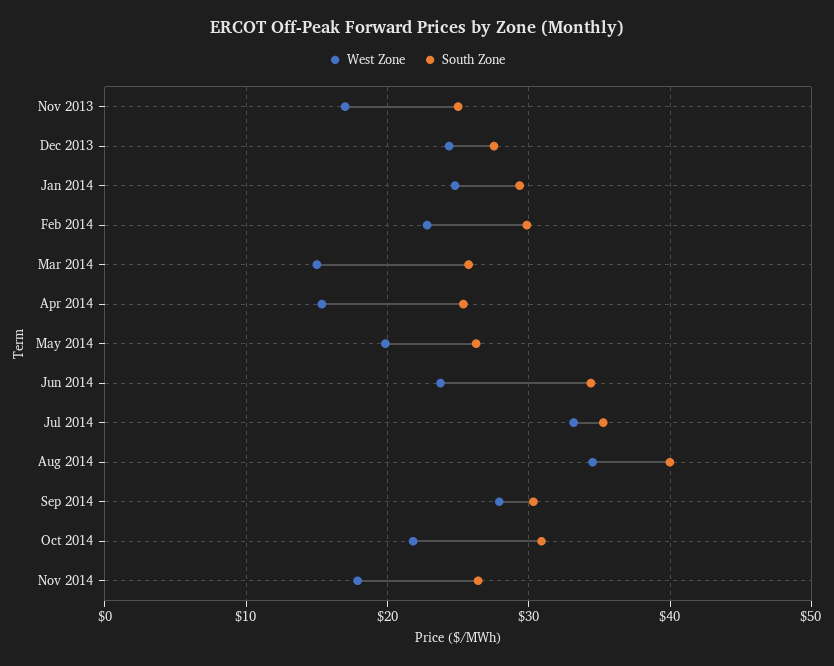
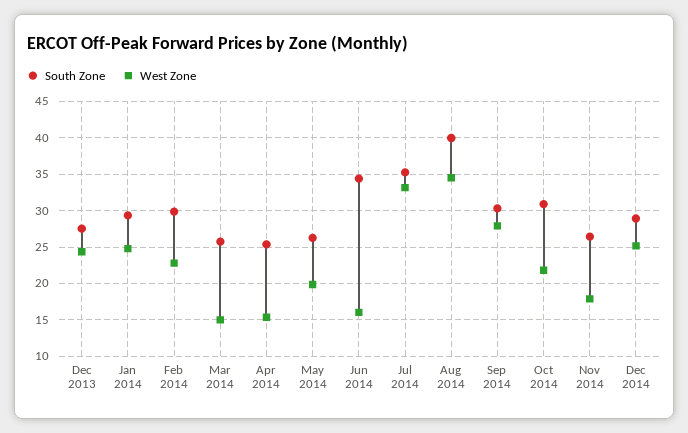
West Zone, Nov 2013: 17 -> none
South Zone, Nov 2013: 25 -> none
West Zone, Jun 2014: 24 -> 16
South Zone, Dec 2014: none -> 29
West Zone, Dec 2014: none -> 25

